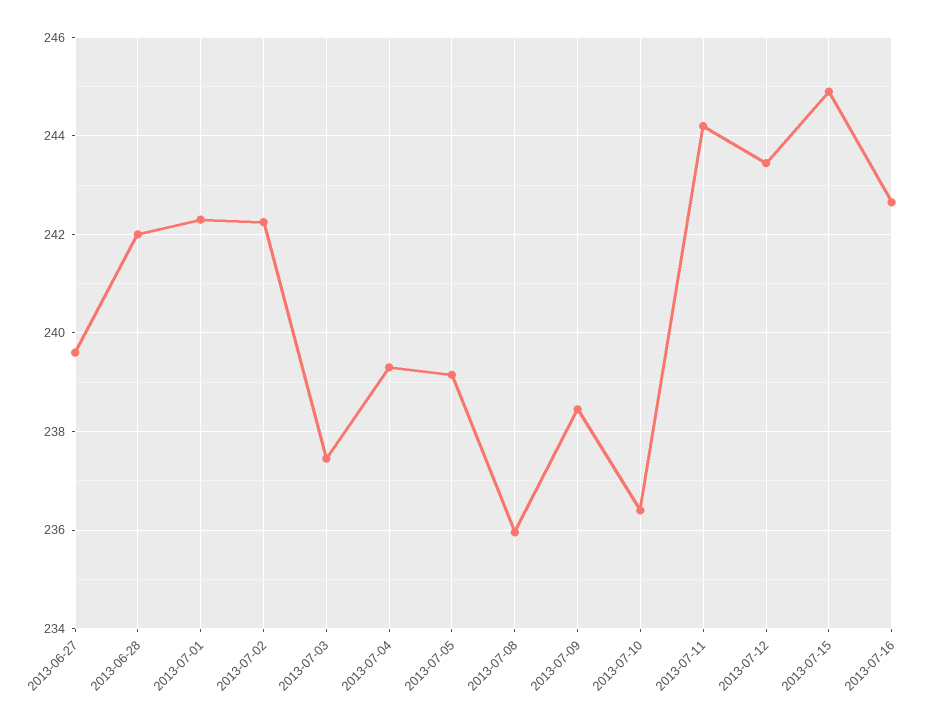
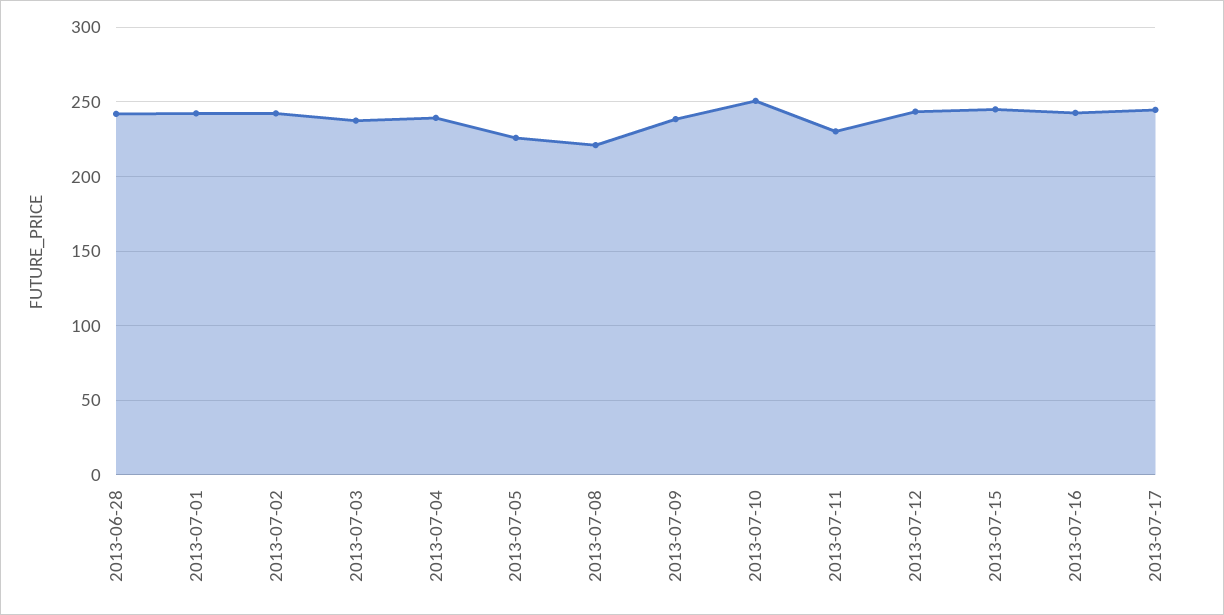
2013-06-27: 239.6 -> none
2013-07-05: 239.2 -> 225
2013-07-08: 236 -> 220
2013-07-10: 236.4 -> 250
2013-07-11: 244.2 -> 230
2013-07-17: none -> 245

